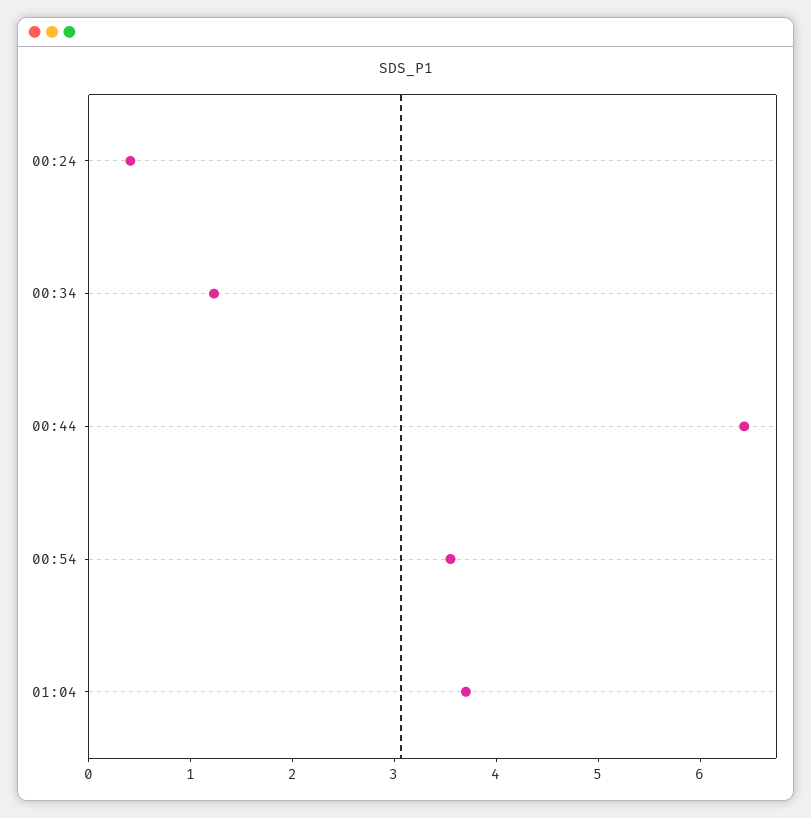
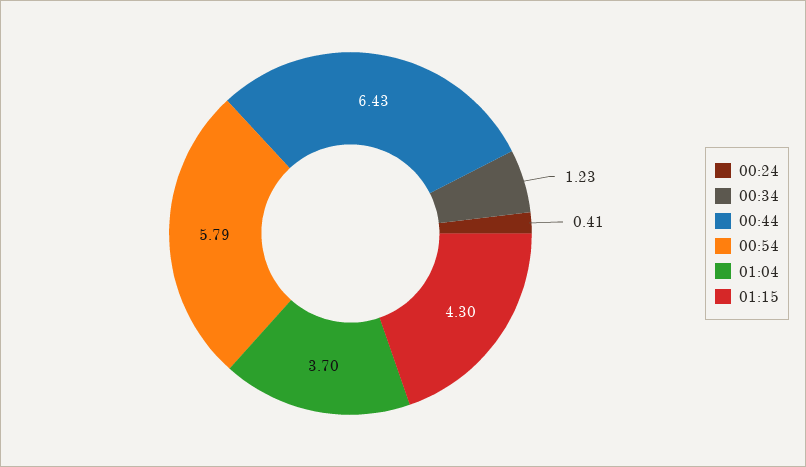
00:54: 3.6 -> 5.79
01:15: none -> 4.3

